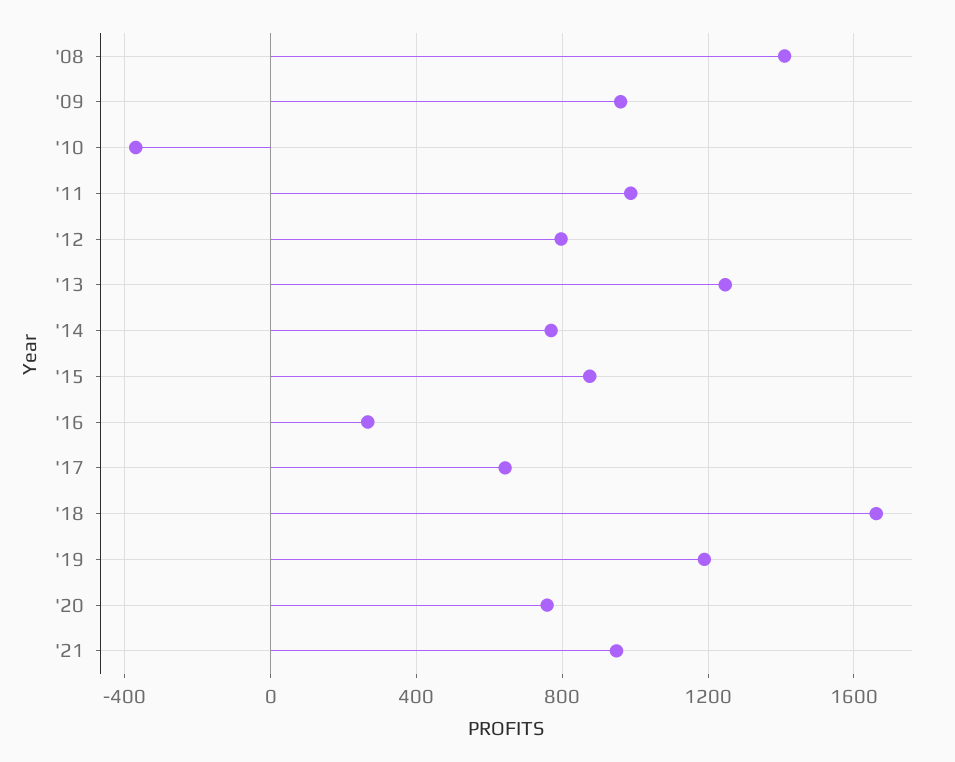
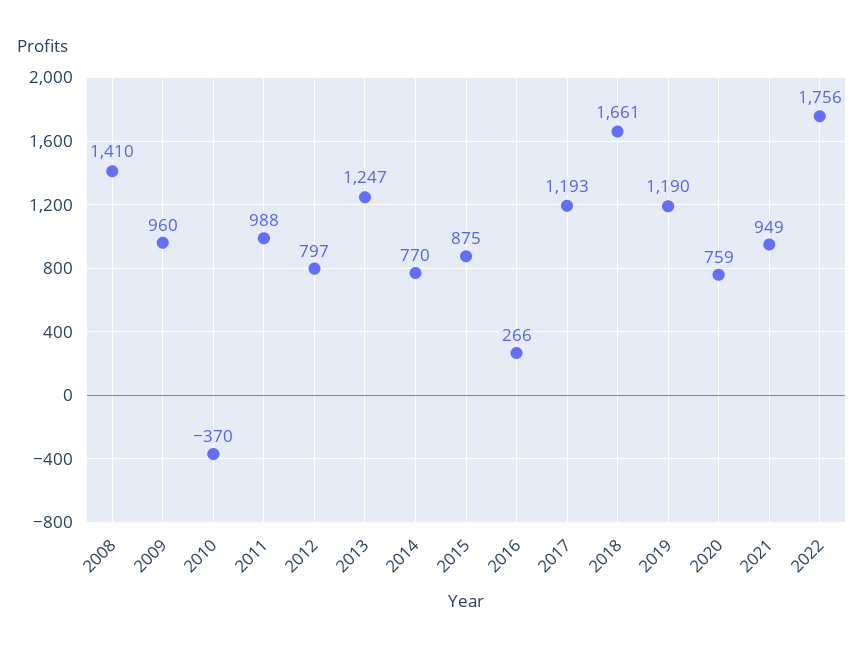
'17: 650 -> 1193
2022: none -> 1756

